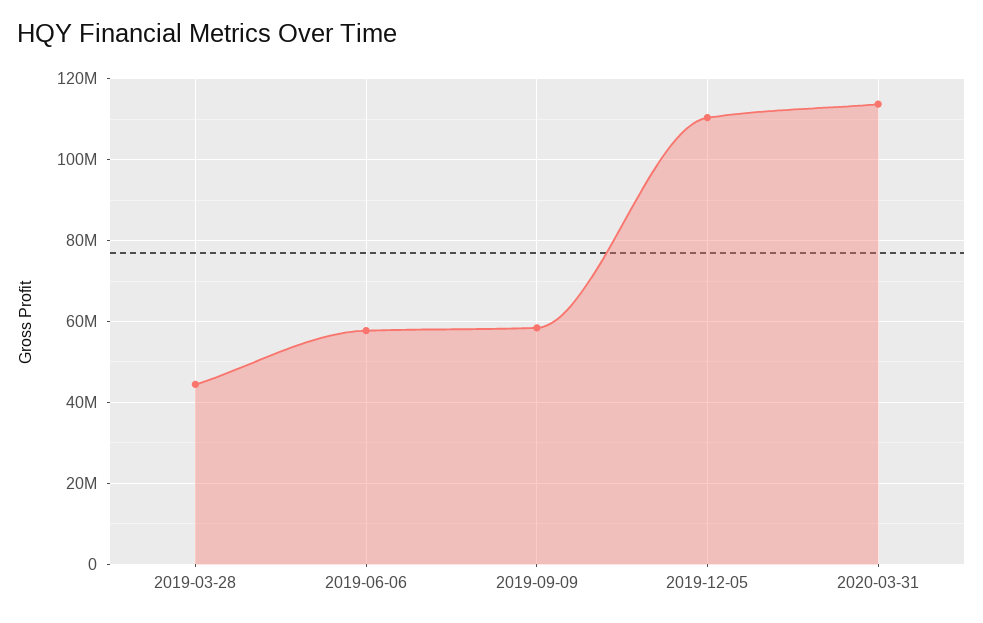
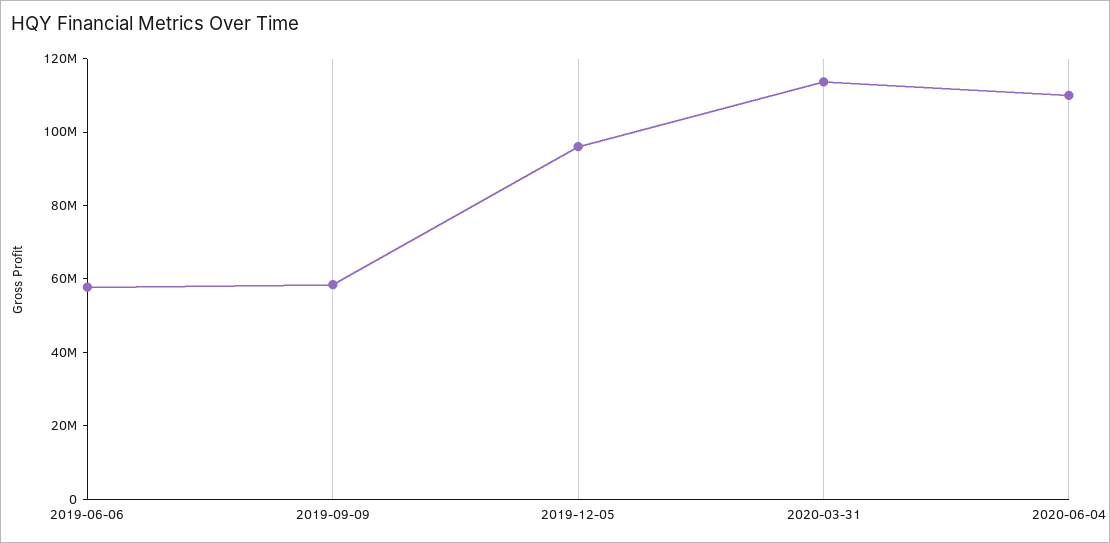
2019-03-28: 44000000 -> none
2019-12-05: 110000000 -> 95000000
2020-06-04: none -> 110000000

